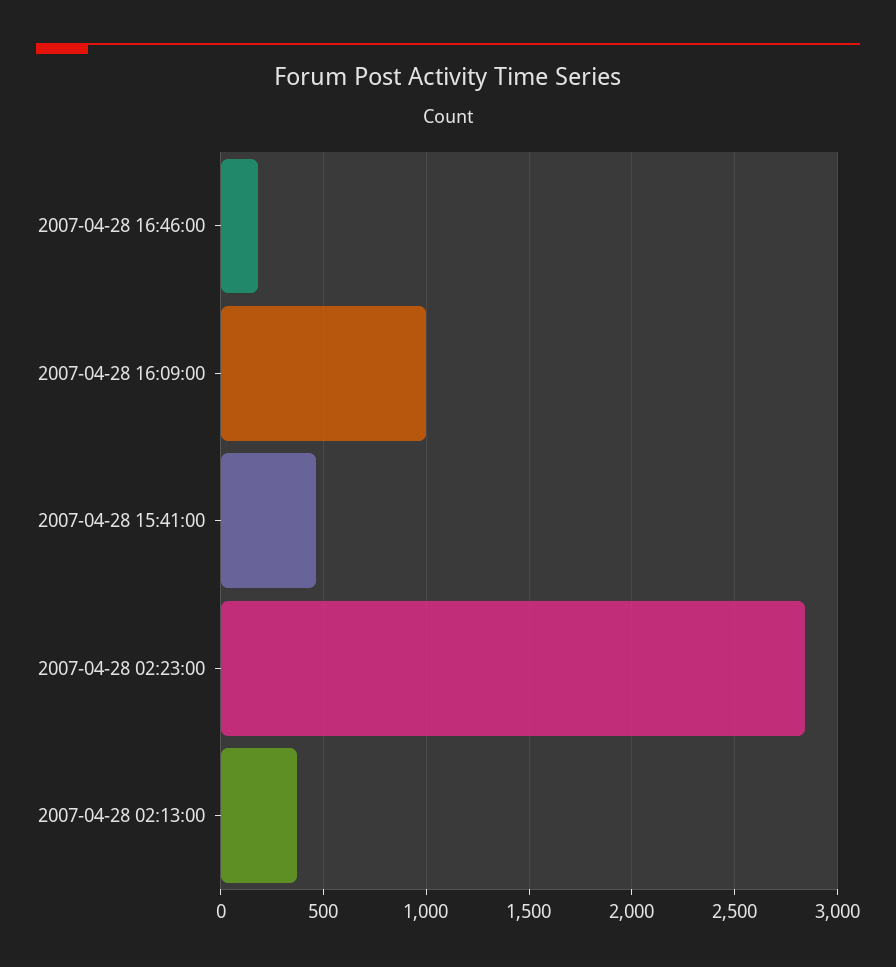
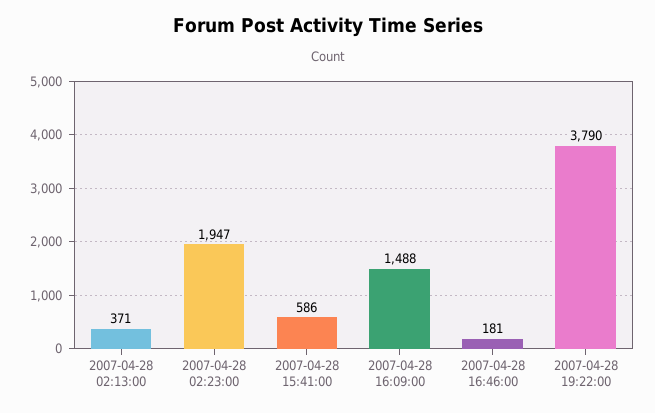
2007-04-28 16:09:00: 1000 -> 1488
2007-04-28 15:41:00: 450 -> 586
2007-04-28 02:23:00: 2850 -> 1947
2007-04-28 19:22:00: none -> 3790

